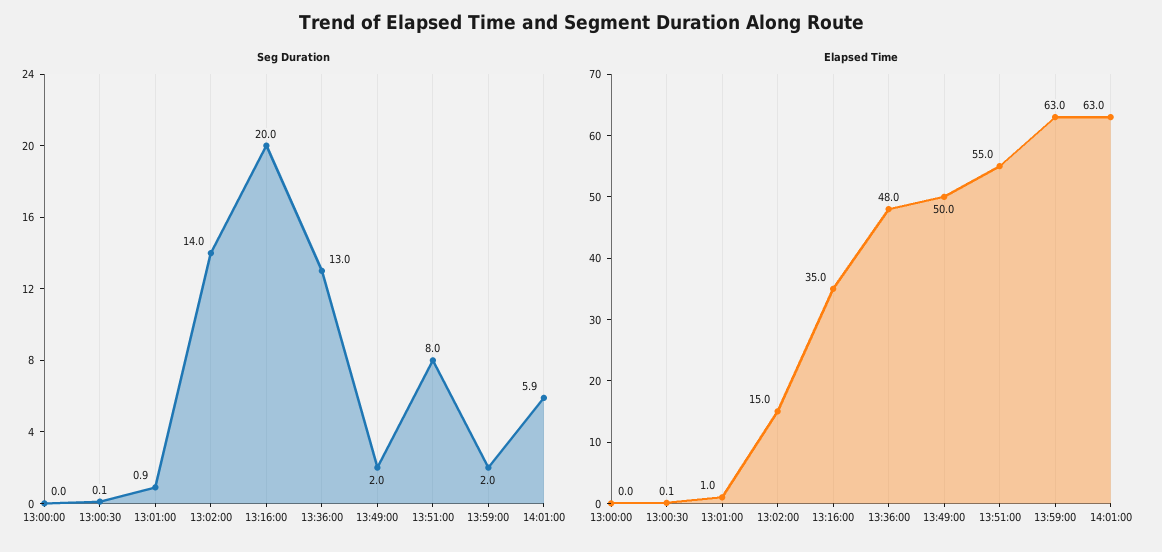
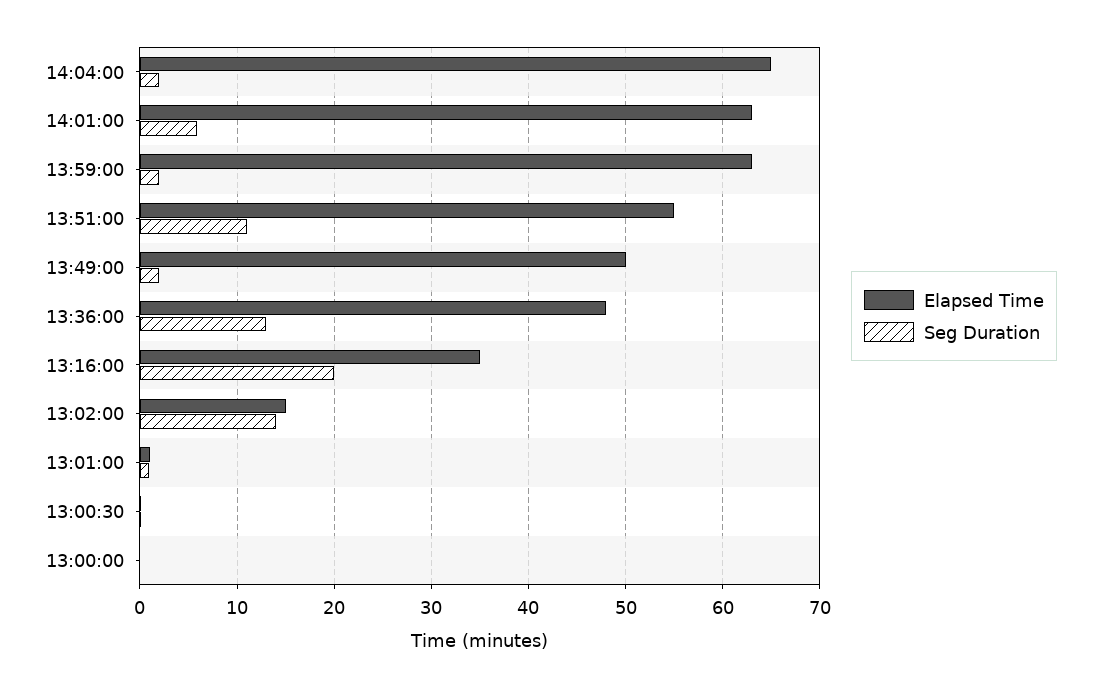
Seg Duration, 13:51:00: 8 -> 11
Elapsed Time, 14:04:00: none -> 65
Seg Duration, 14:04:00: none -> 2

